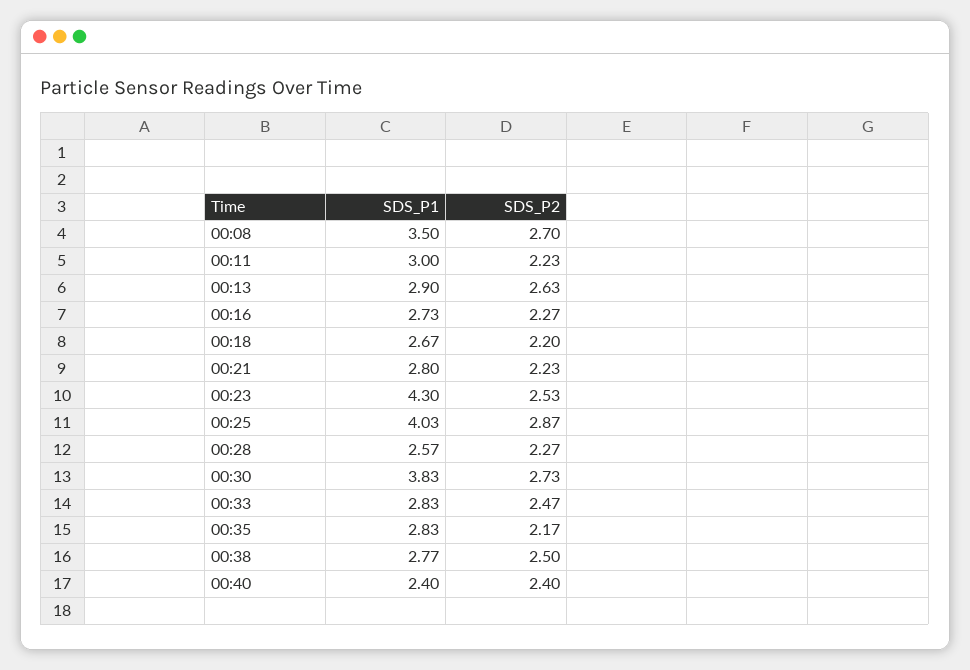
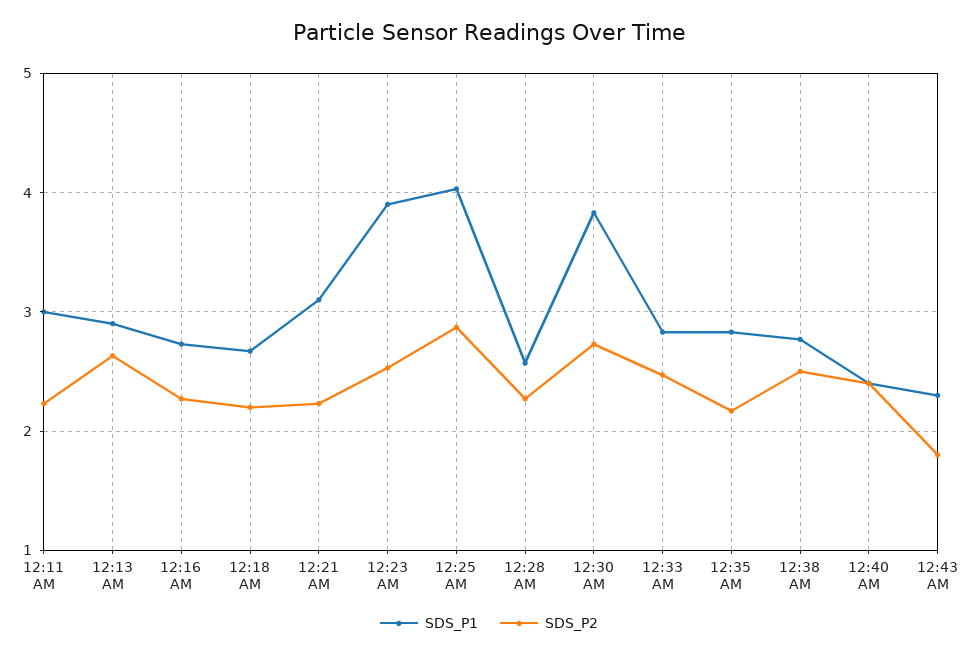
SDS_P1, 00:08: 3.5 -> none
SDS_P2, 00:08: 2.7 -> none
SDS_P1, 00:21: 2.8 -> 3.1
SDS_P1, 00:23: 4.3 -> 3.9
SDS_P1, 12:43 AM: none -> 2.3
SDS_P2, 12:43 AM: none -> 1.8

